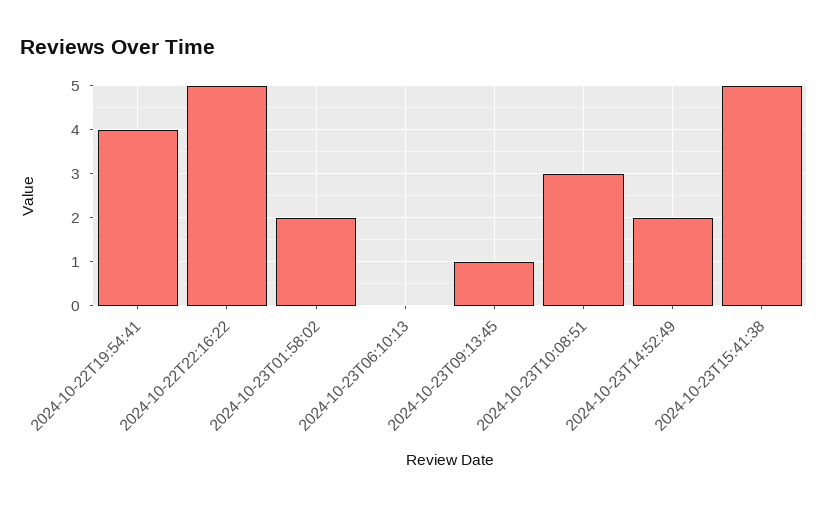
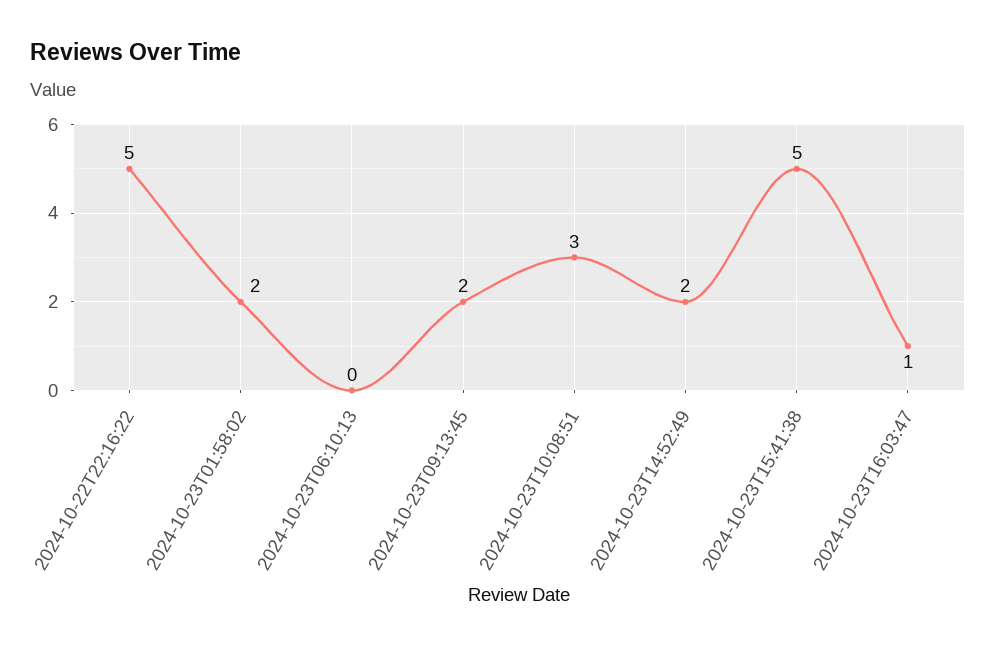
2024-10-22T19:54:41: 4 -> none
2024-10-23T09:13:45: 1 -> 2
2024-10-23T16:03:47: none -> 1

